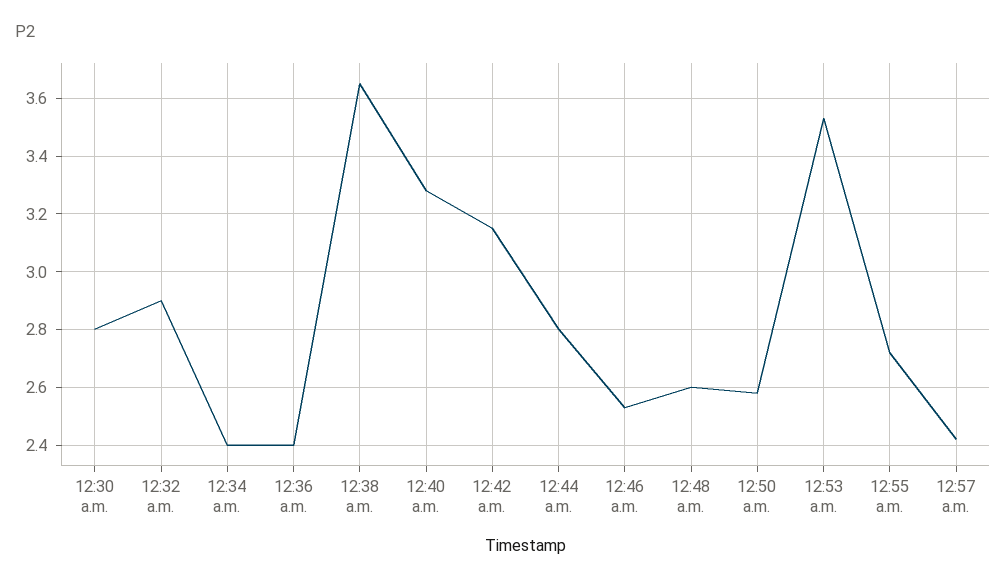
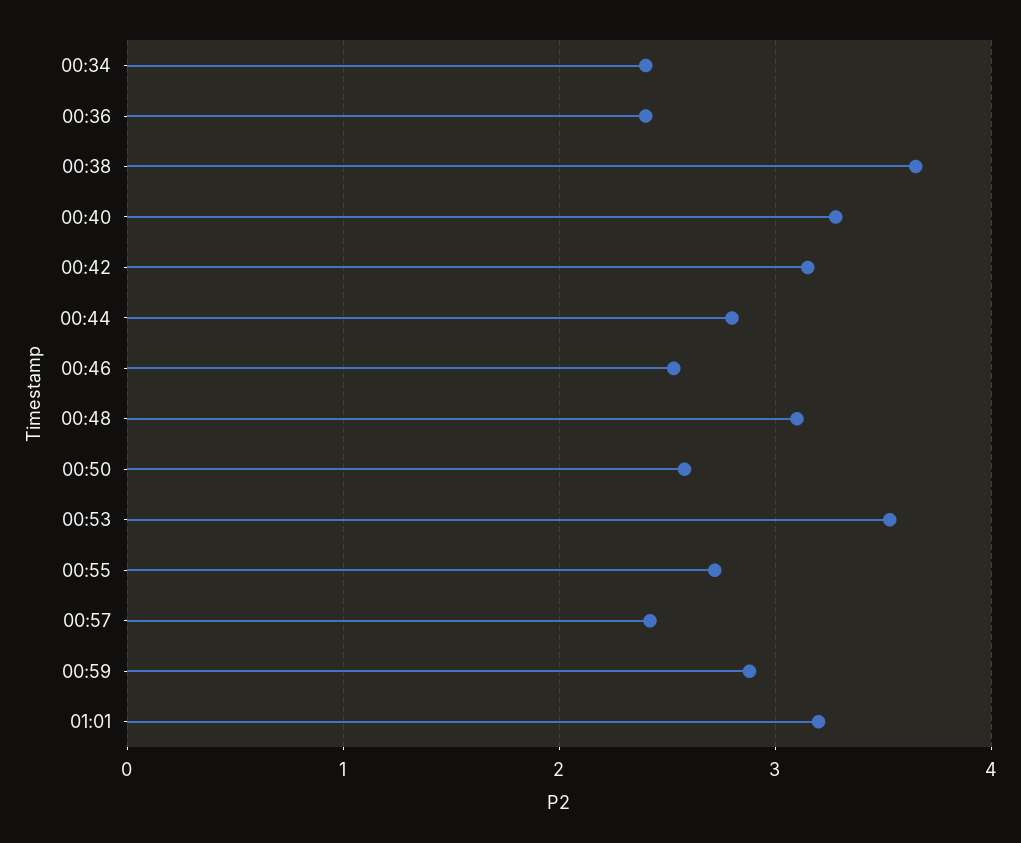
12:30 a.m.: 2.8 -> none
12:32 a.m.: 2.9 -> none
12:48 a.m.: 2.6 -> 3.1
00:59: none -> 2.9
01:01: none -> 3.2

